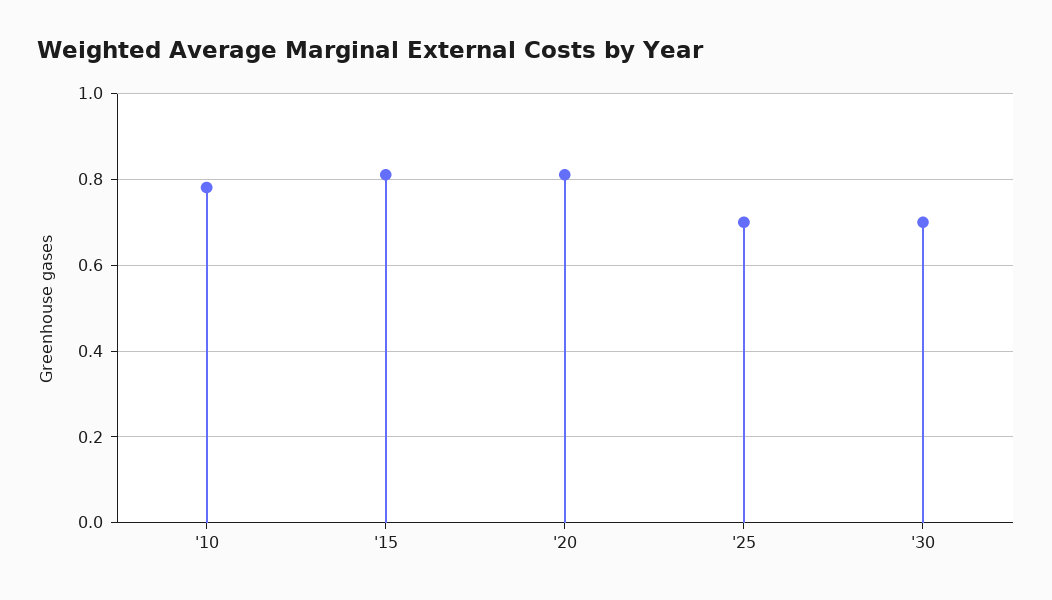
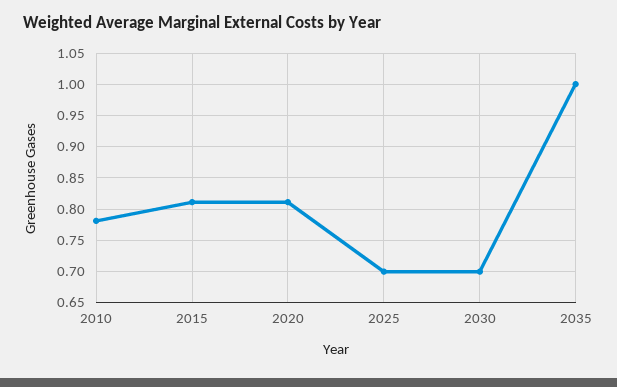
2035: none -> 1

